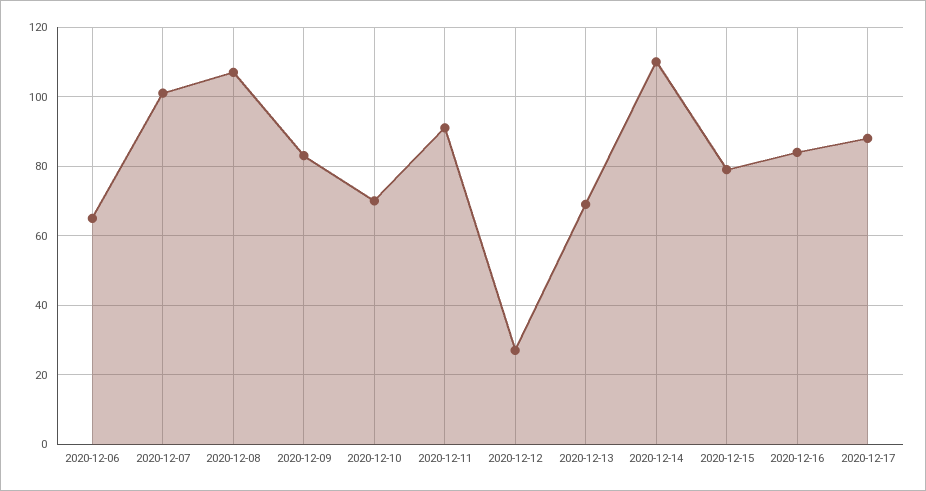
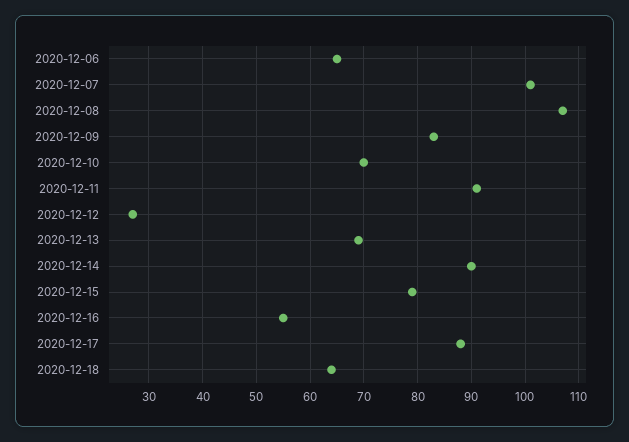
2020-12-14: 110 -> 90
2020-12-16: 85 -> 55
2020-12-18: none -> 65

